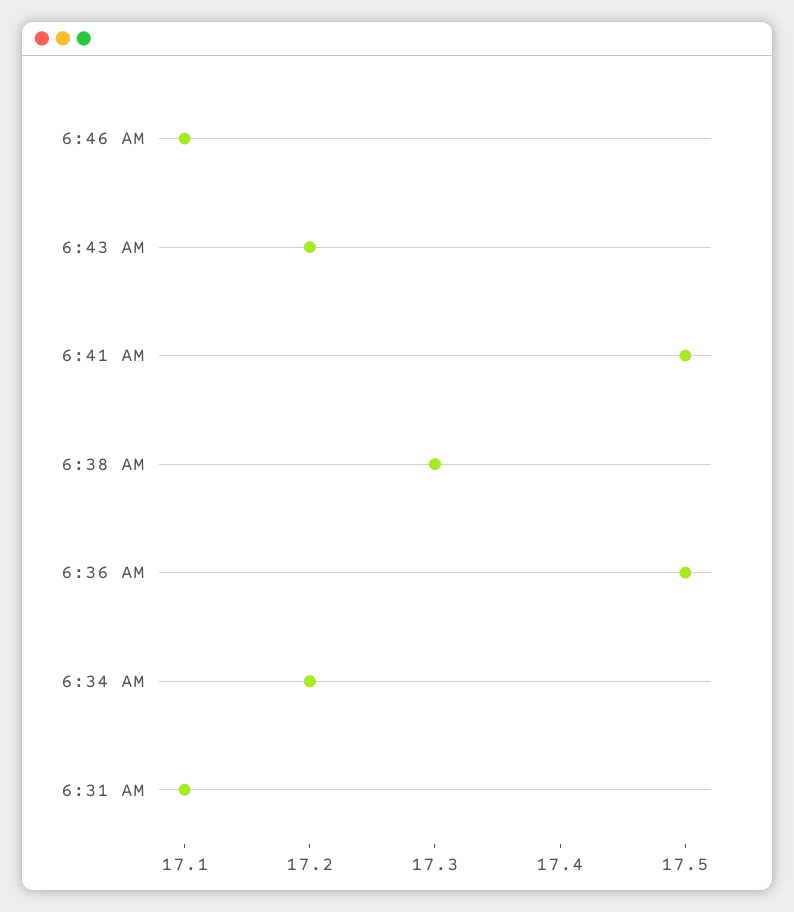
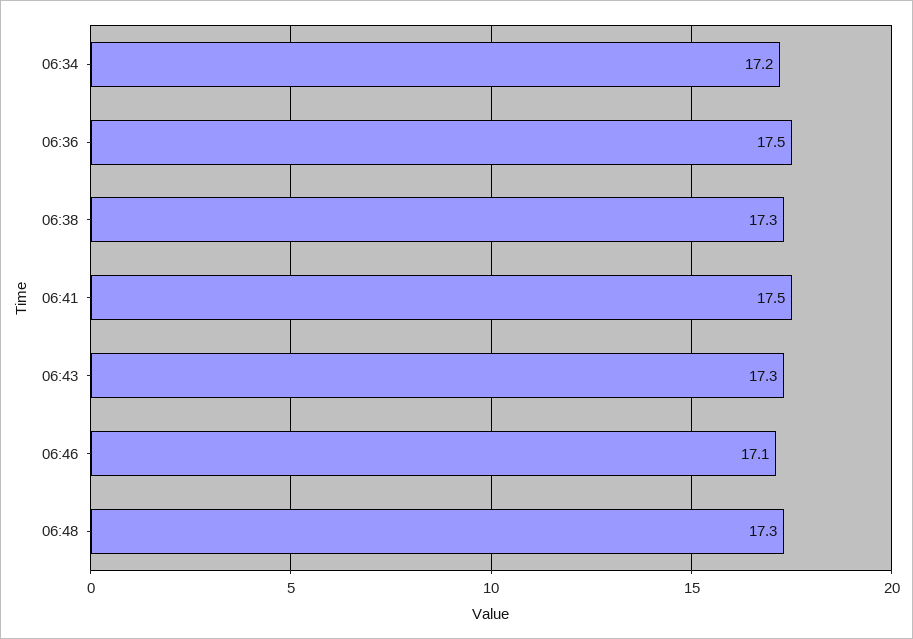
6:43 AM: 17.2 -> 17.3
6:31 AM: 17.1 -> none
06:48: none -> 17.3

